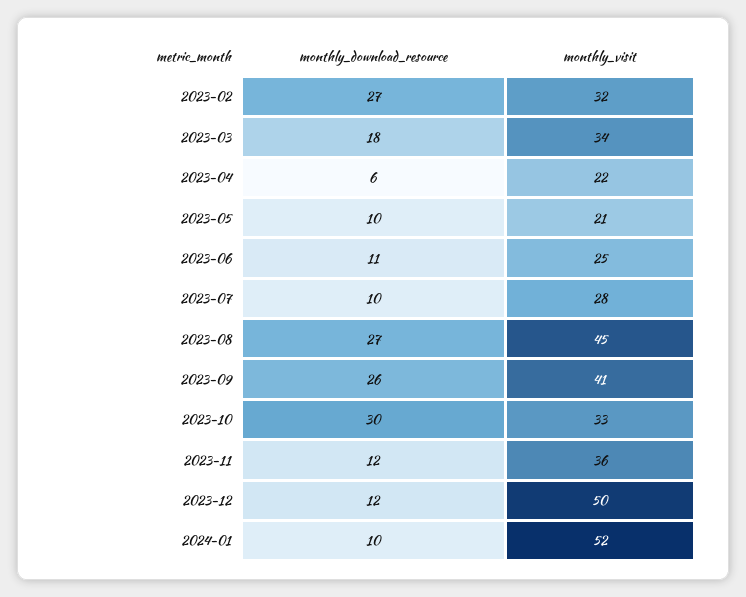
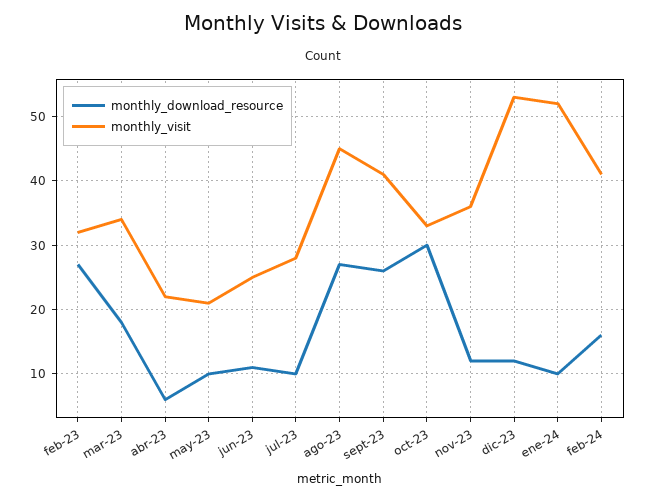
monthly_visit, 2023-12: 50 -> 53
monthly_download_resource, feb-24: none -> 16
monthly_visit, feb-24: none -> 41

